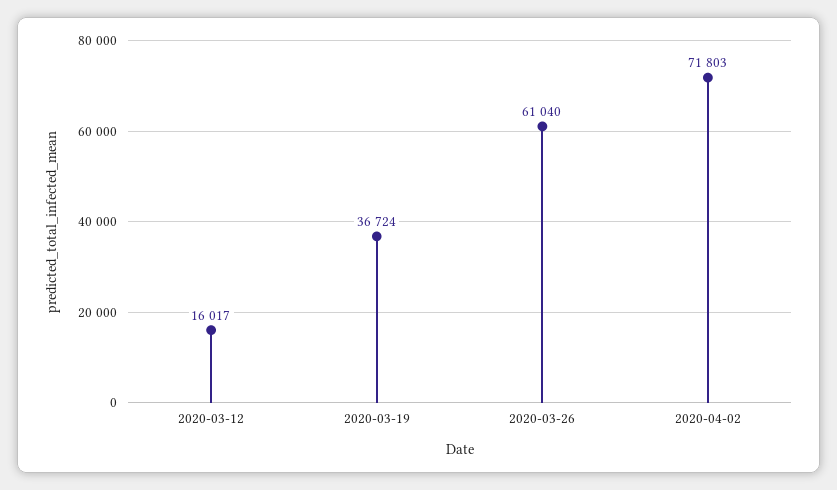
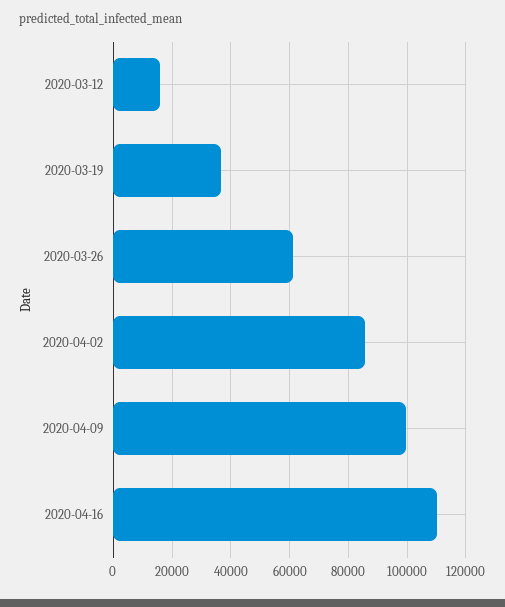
2020-04-02: 71803 -> 85000
2020-04-09: none -> 100000
2020-04-16: none -> 110000

